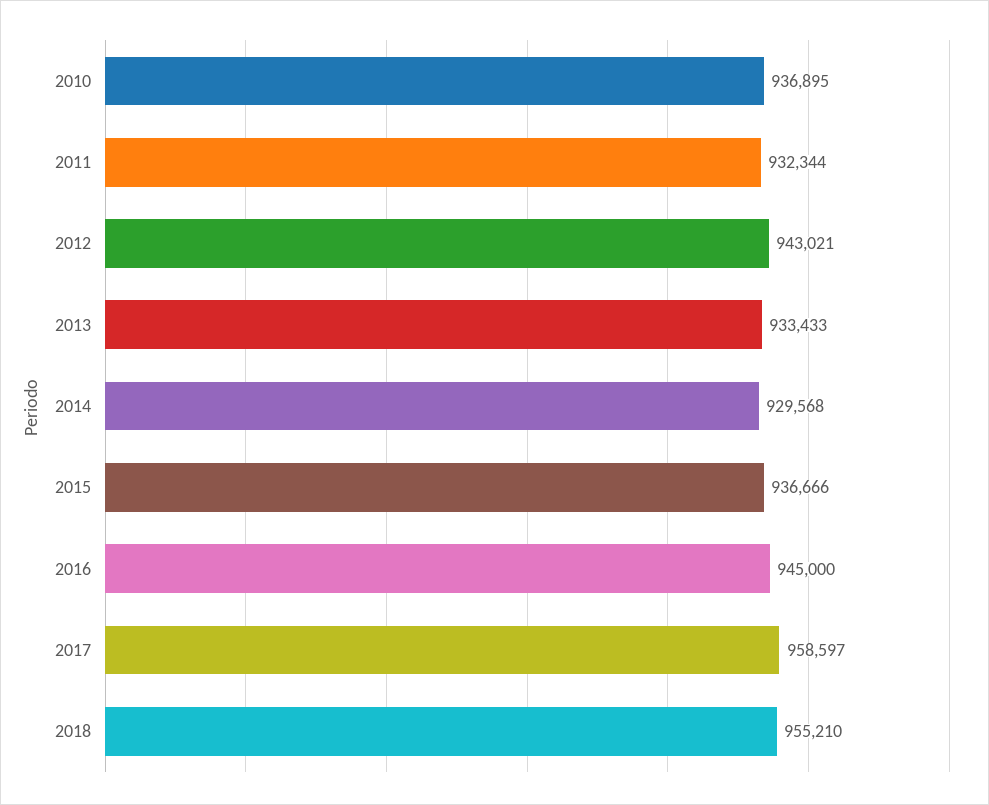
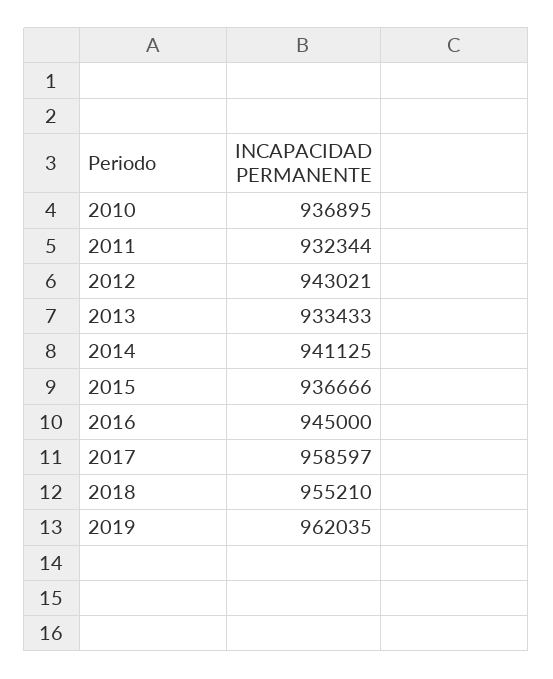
2014: 929568 -> 941125
2019: none -> 962035

